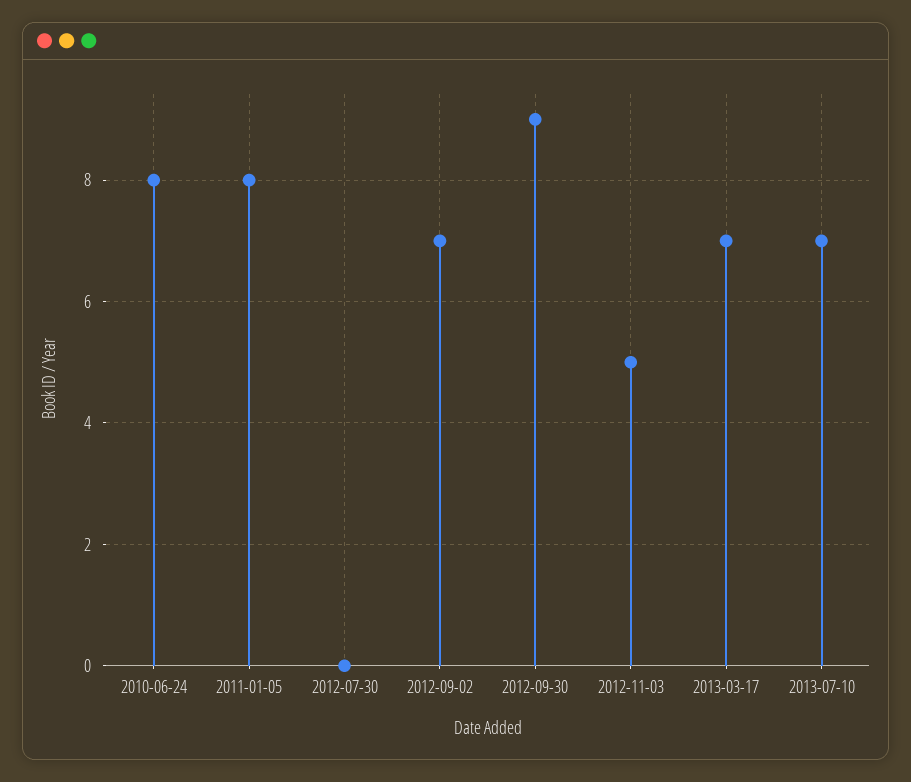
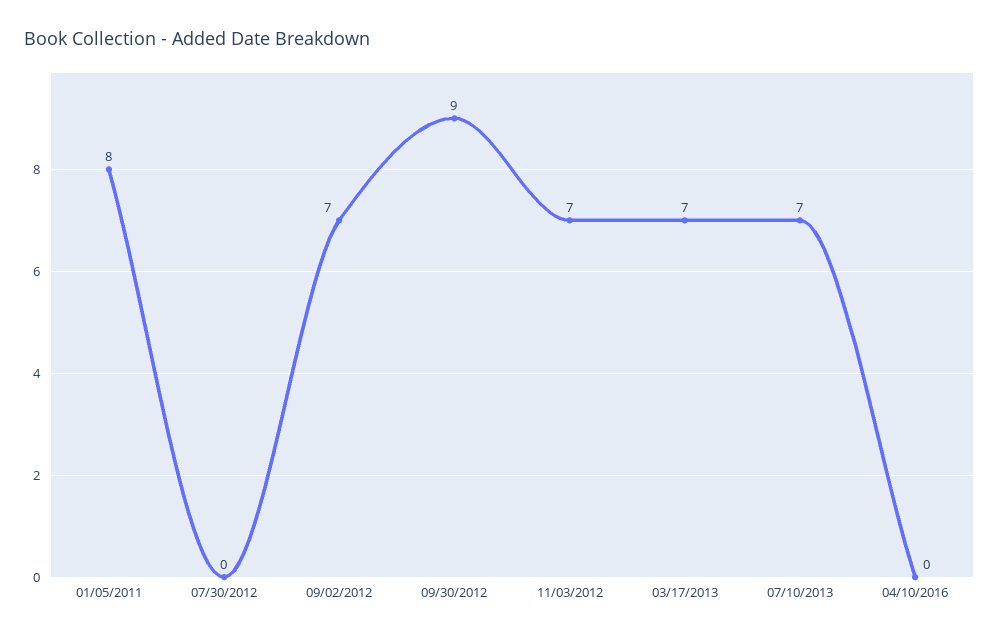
2010-06-24: 8 -> none
2012-11-03: 5 -> 7
04/10/2016: none -> 0

